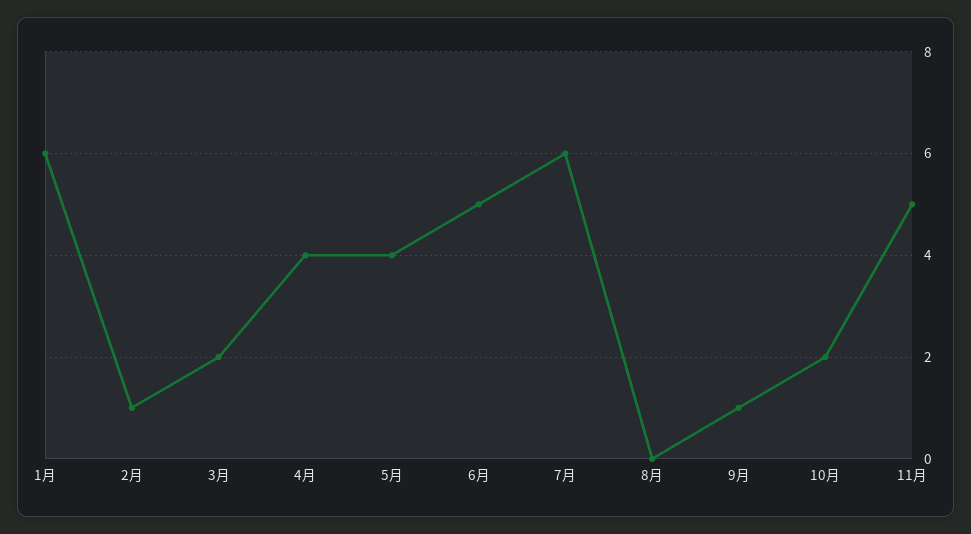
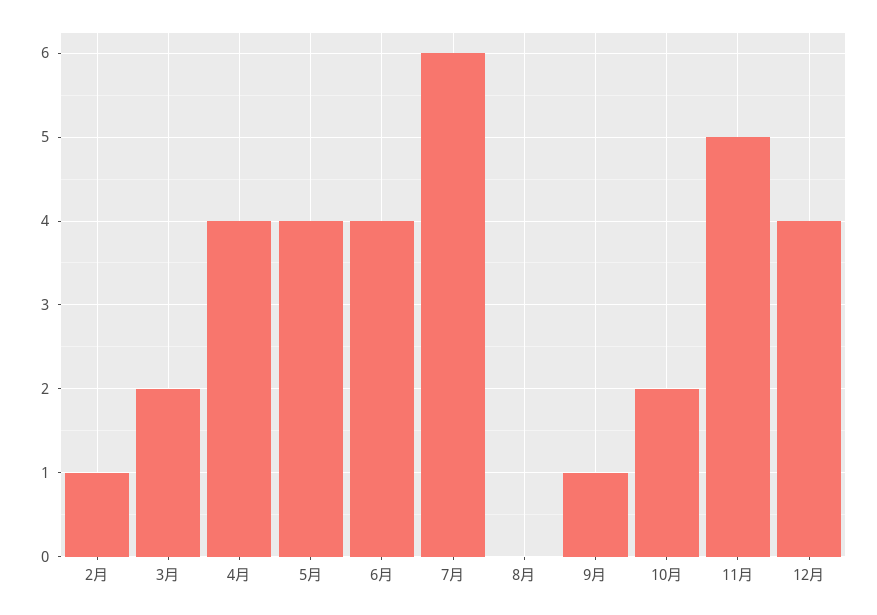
1月: 6 -> none
6月: 5 -> 4
12月: none -> 4

